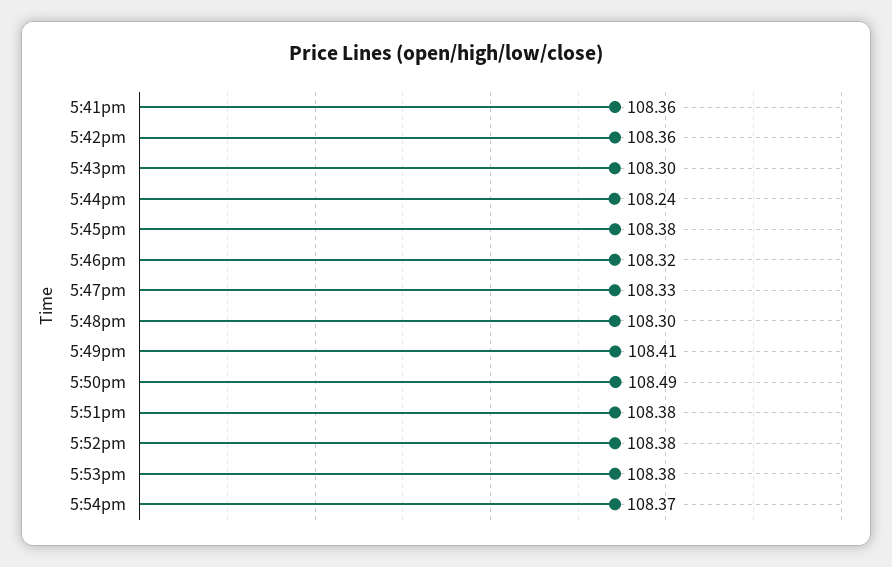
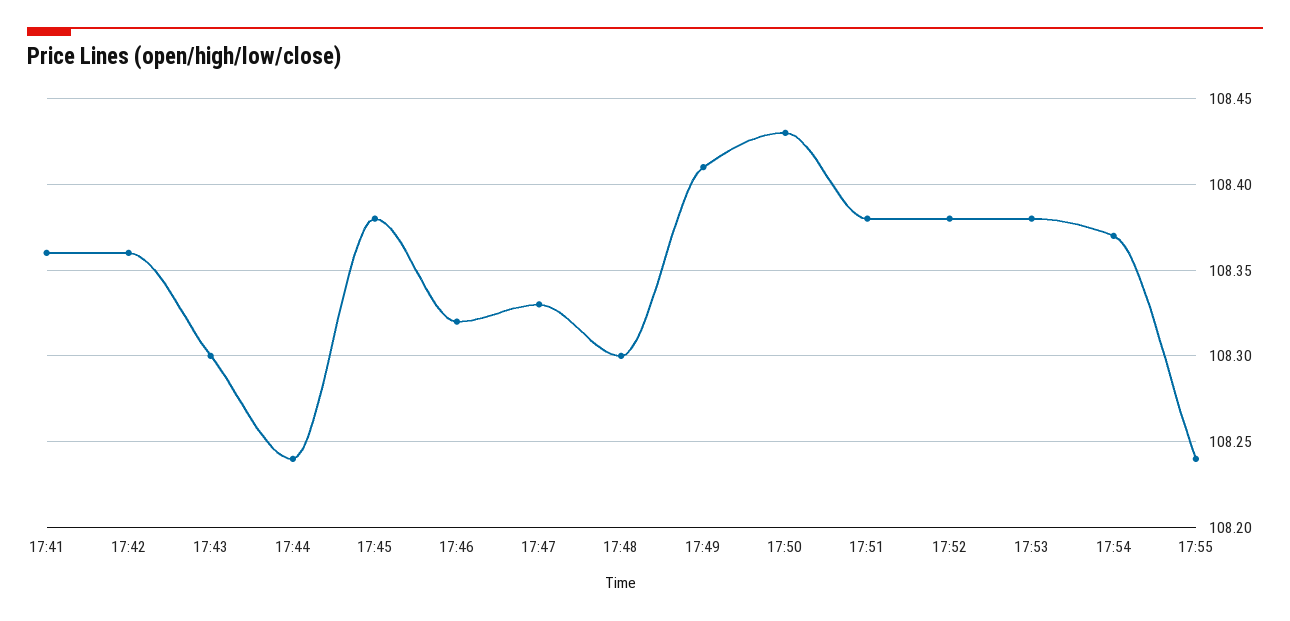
5:50pm: 108.49 -> 108.43
17:55: none -> 108.24

